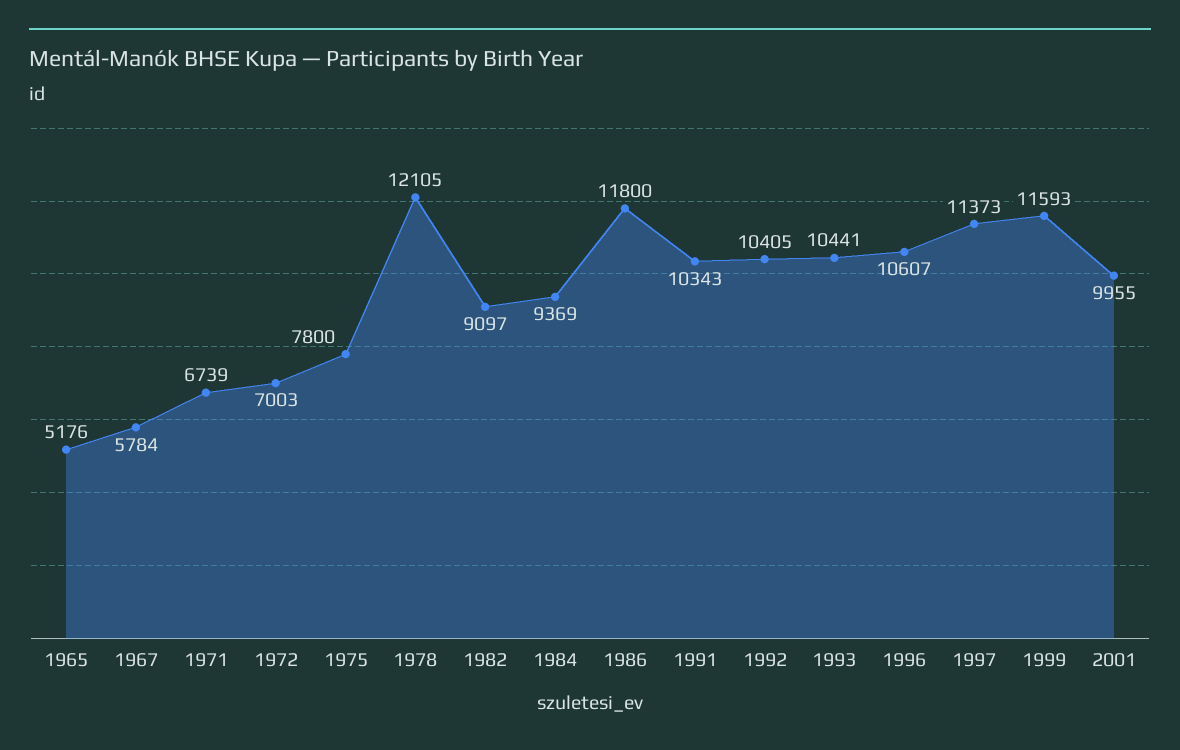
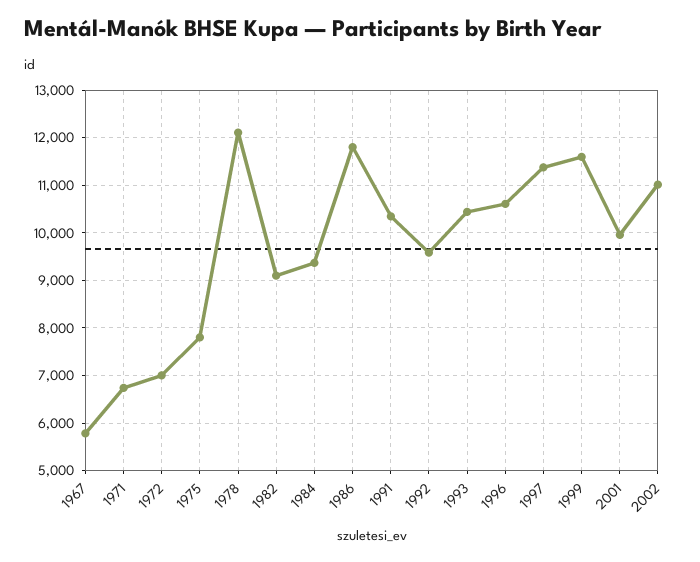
1965: 5176 -> none
1992: 10405 -> 9600
2002: none -> 11000

